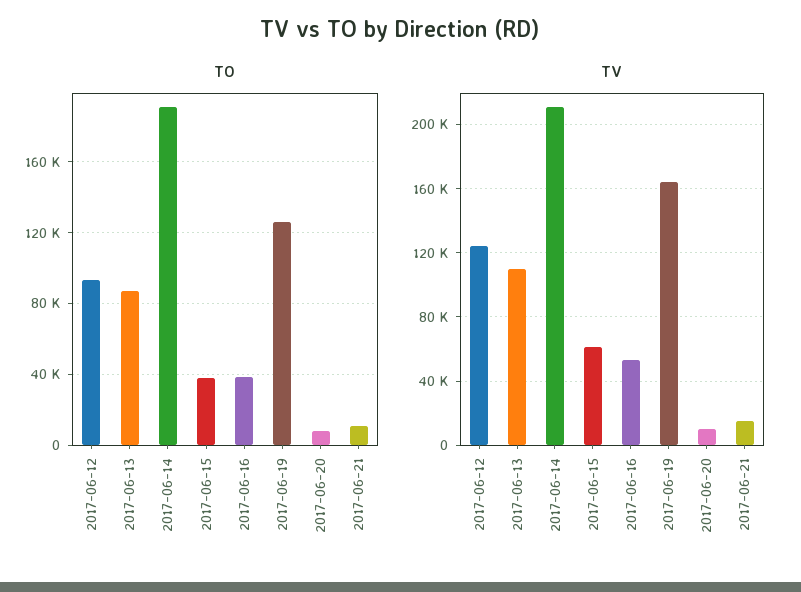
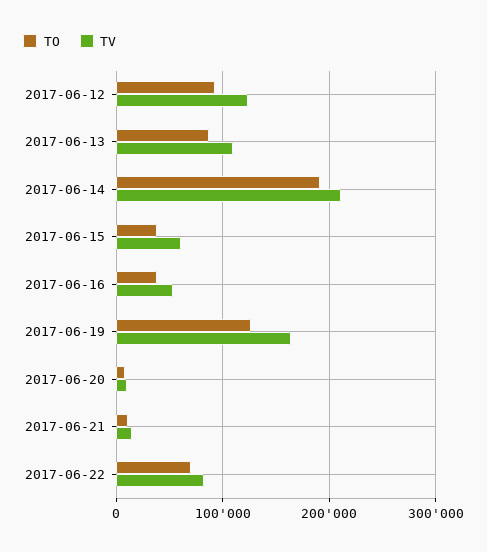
TO, 2017-06-22: none -> 70000
TV, 2017-06-22: none -> 80000

